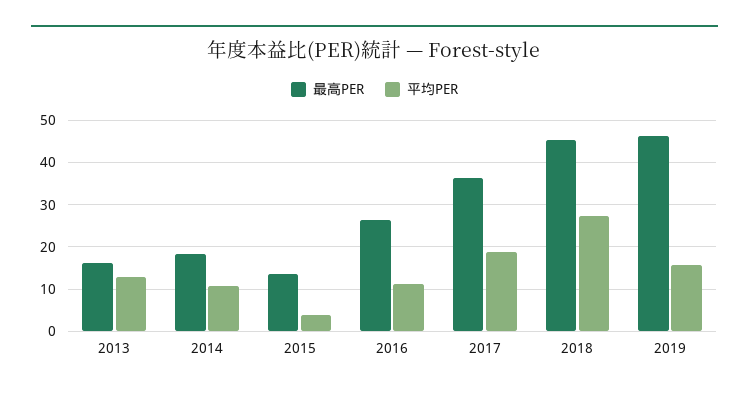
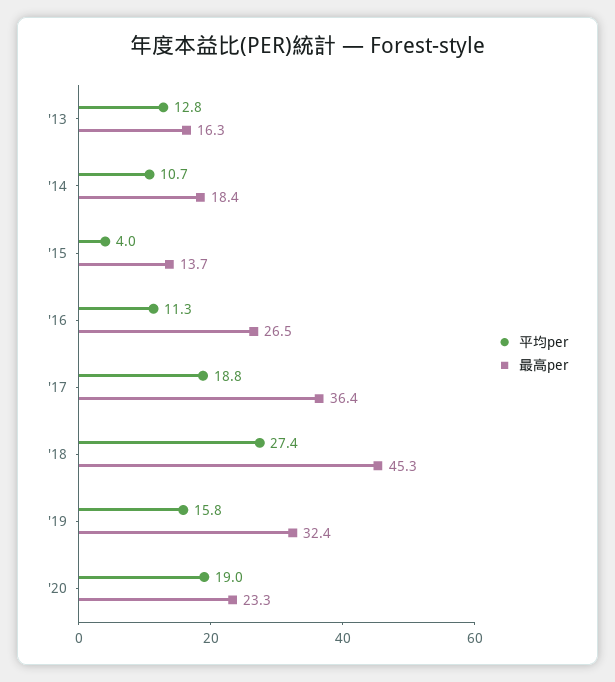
最高PER, 2019: 46 -> 32.4
平均PER, '20: none -> 19
最高PER, '20: none -> 23.3

